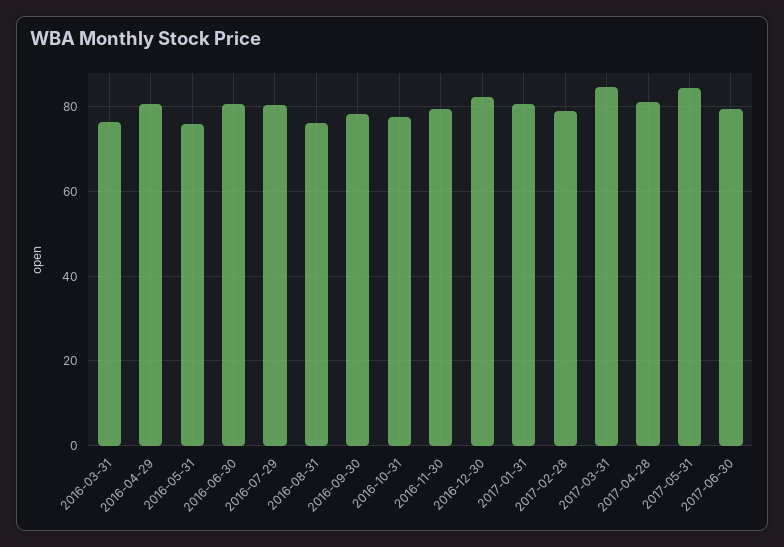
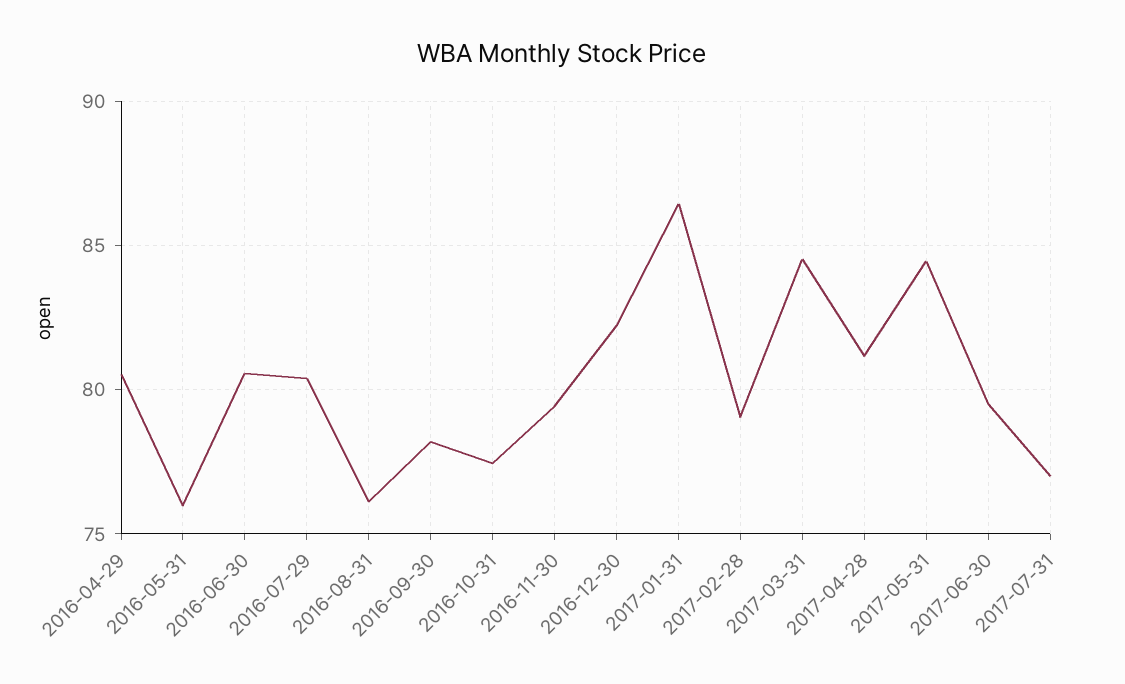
2016-03-31: 76 -> none
2017-01-31: 80 -> 86.5
2017-07-31: none -> 77

